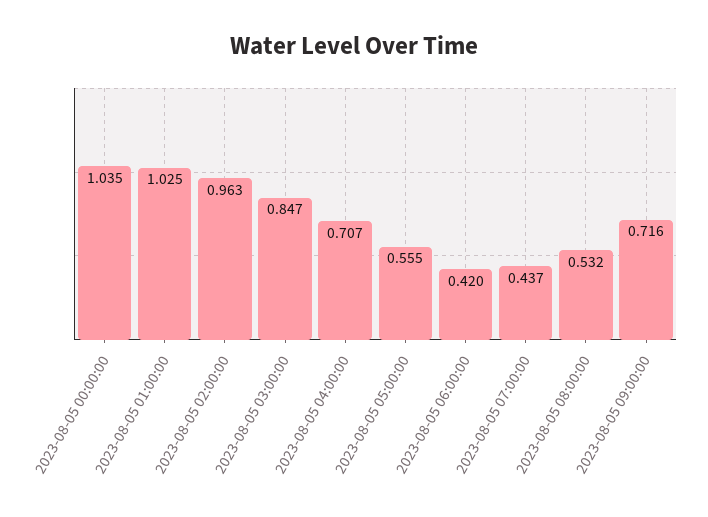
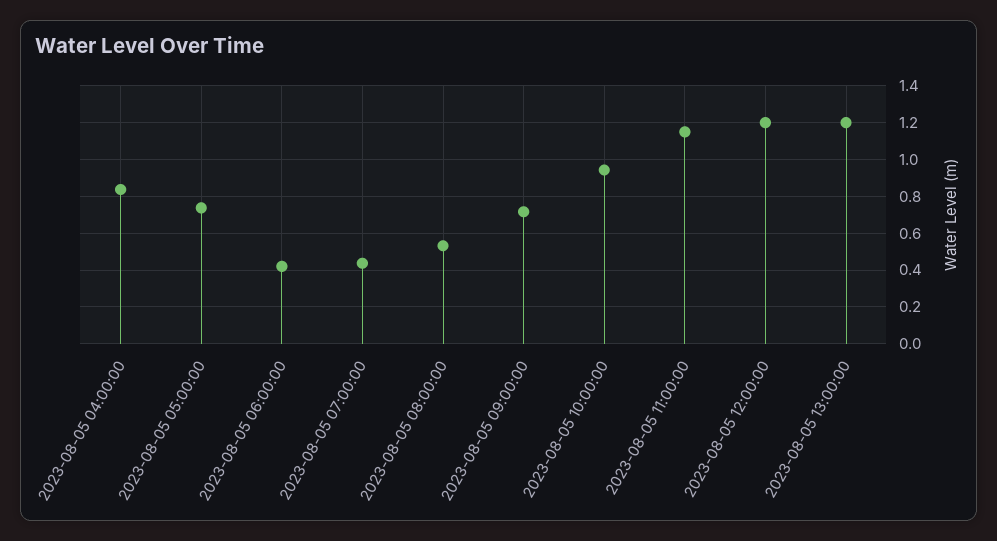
2023-08-05 00:00:00: 1.035 -> none
2023-08-05 01:00:00: 1.025 -> none
2023-08-05 02:00:00: 0.963 -> none
2023-08-05 03:00:00: 0.847 -> none
2023-08-05 04:00:00: 0.707 -> 0.85
2023-08-05 05:00:00: 0.555 -> 0.75
2023-08-05 10:00:00: none -> 0.95
2023-08-05 11:00:00: none -> 1.15
2023-08-05 12:00:00: none -> 1.2
2023-08-05 13:00:00: none -> 1.2

